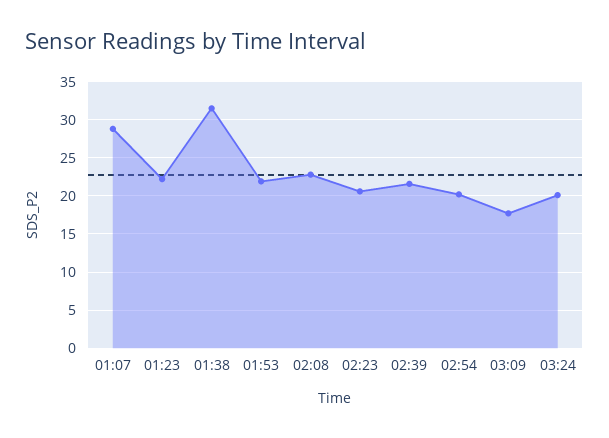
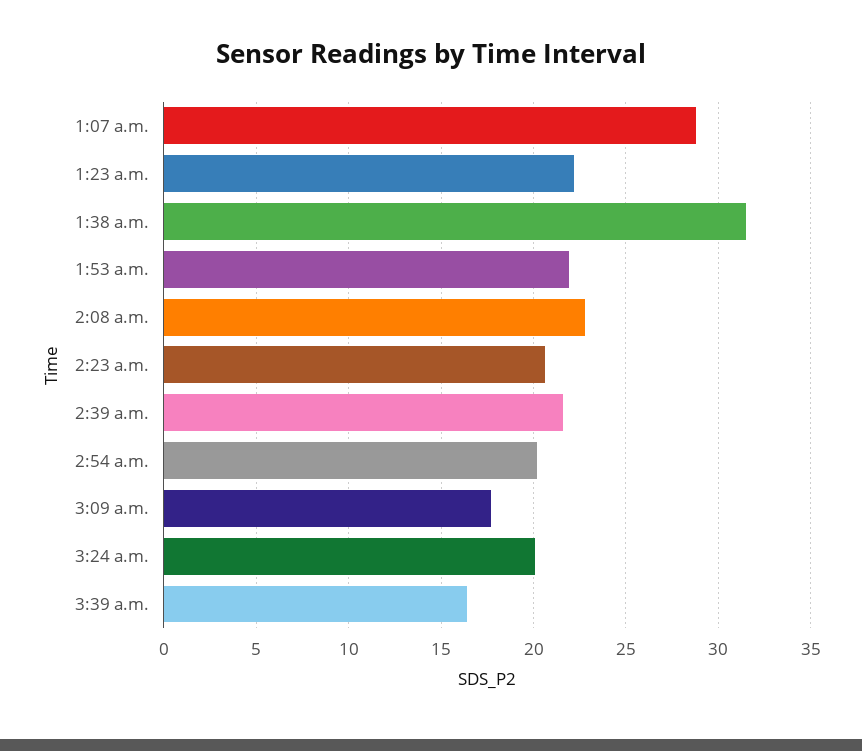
3:39 a.m.: none -> 16.5

